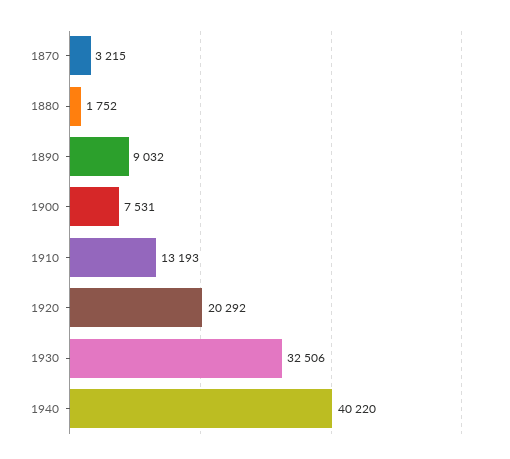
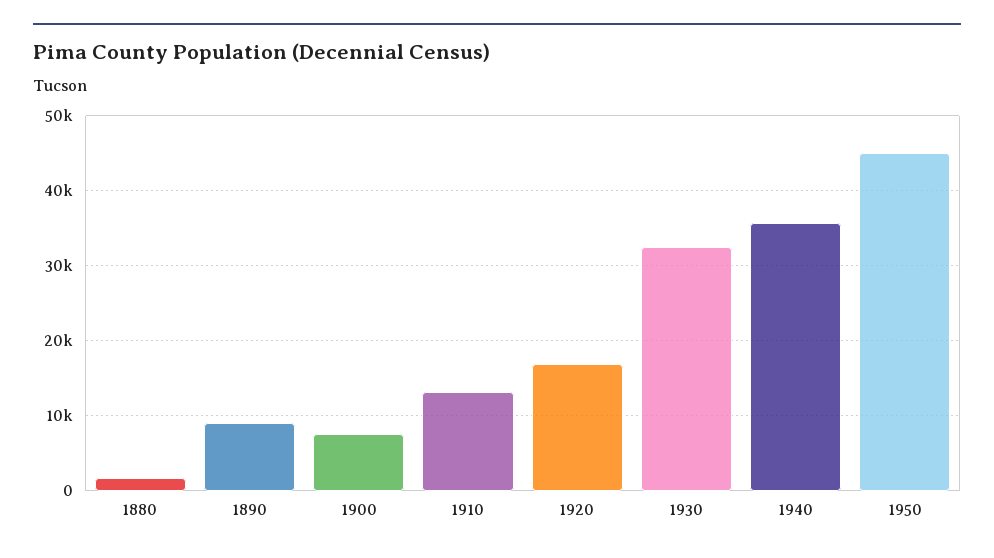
1870: 3215 -> none
1920: 20292 -> 17000
1940: 40220 -> 36000
1950: none -> 45000

